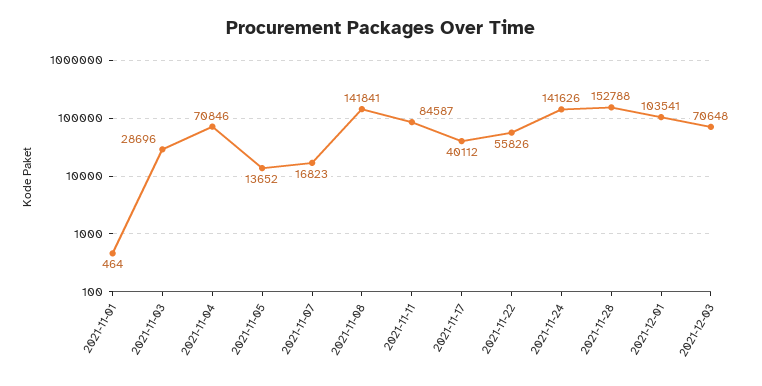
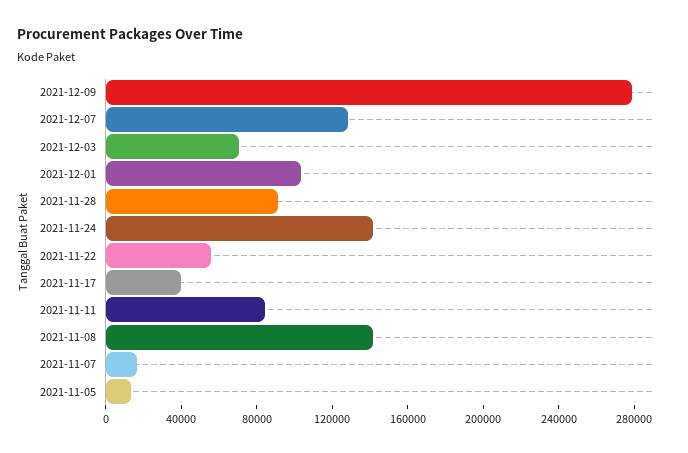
2021-11-01: 464 -> none
2021-11-03: 28696 -> none
2021-11-04: 70846 -> none
2021-11-28: 152788 -> 90000
2021-12-09: none -> 280000
2021-12-07: none -> 130000

